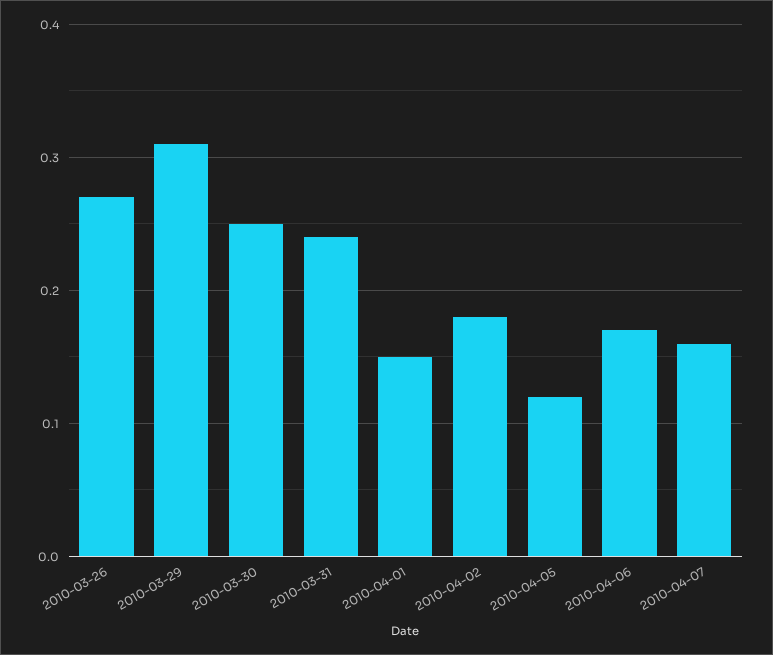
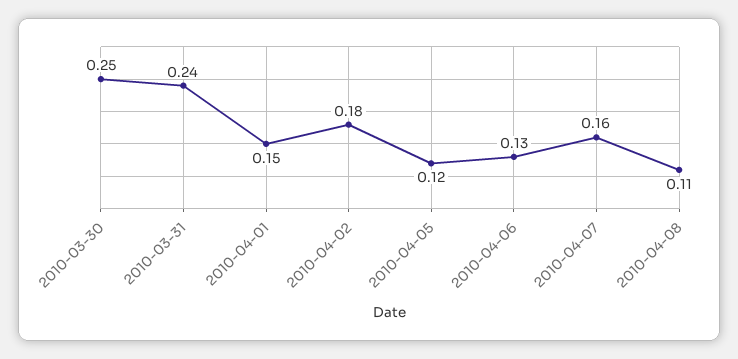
2010-03-26: 0.27 -> none
2010-03-29: 0.31 -> none
2010-04-06: 0.17 -> 0.13
2010-04-08: none -> 0.11

